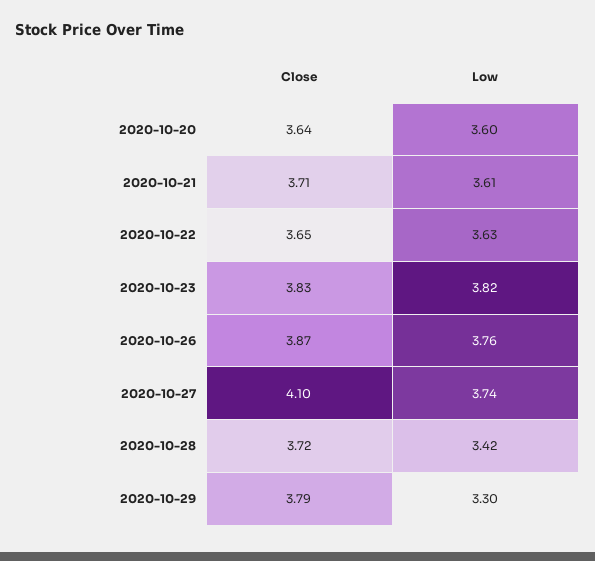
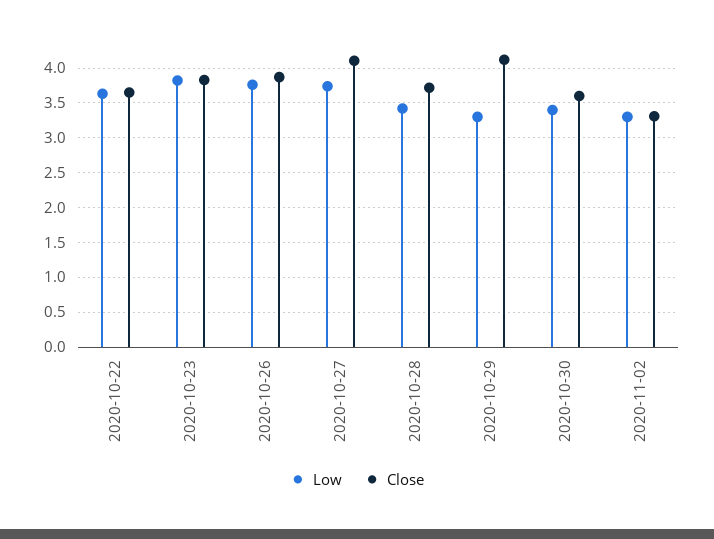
Close, 2020-10-20: 3.64 -> none
Low, 2020-10-20: 3.6 -> none
Close, 2020-10-21: 3.71 -> none
Low, 2020-10-21: 3.61 -> none
Close, 2020-10-29: 3.79 -> 4.1
Low, 2020-10-30: none -> 3.4
Close, 2020-10-30: none -> 3.6
Low, 2020-11-02: none -> 3.3
Close, 2020-11-02: none -> 3.3

